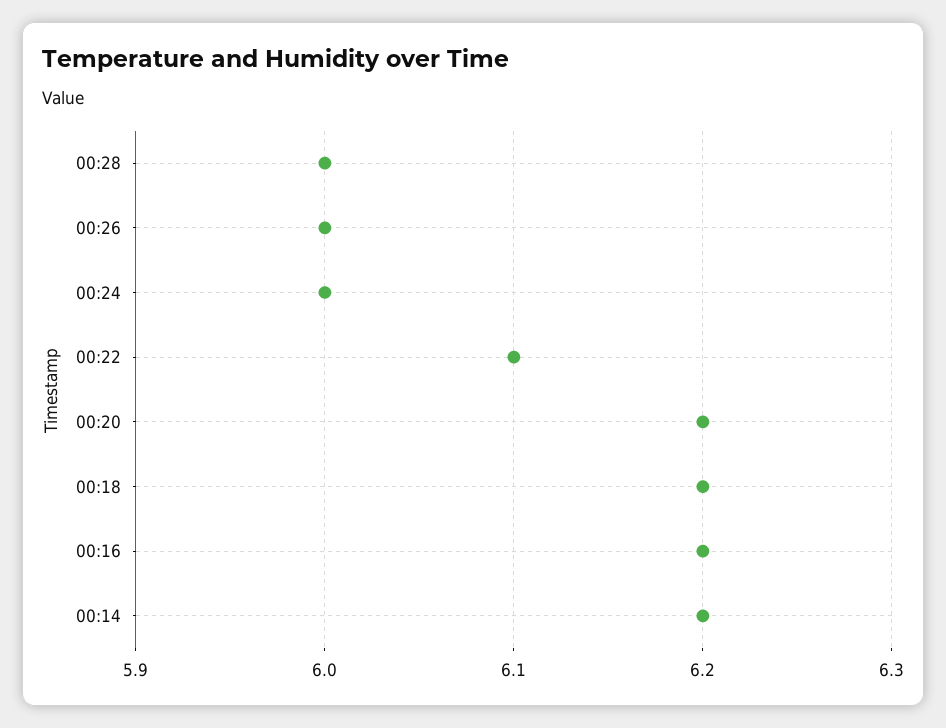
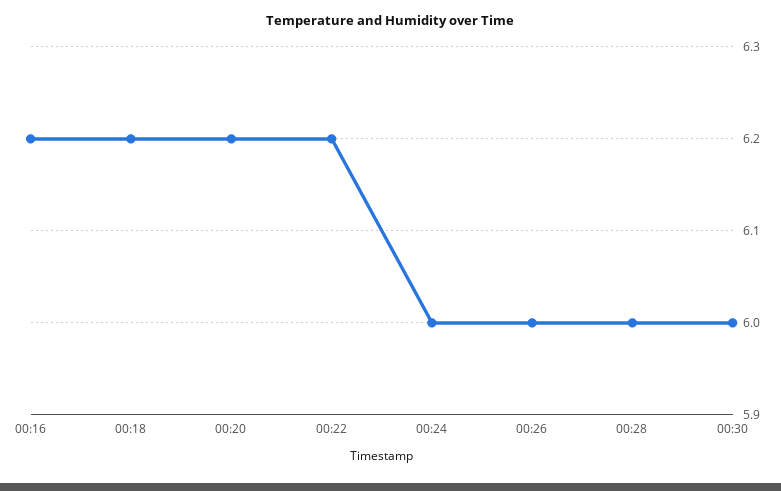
00:22: 6.1 -> 6.2
00:14: 6.2 -> none
00:30: none -> 6

